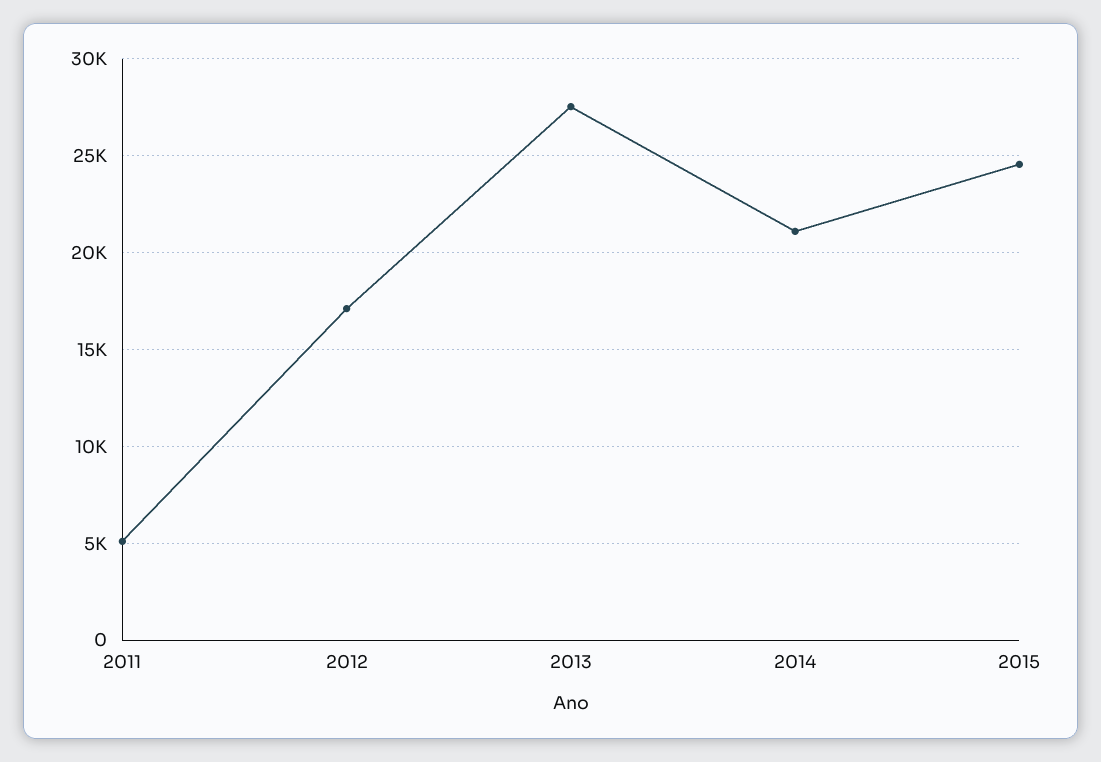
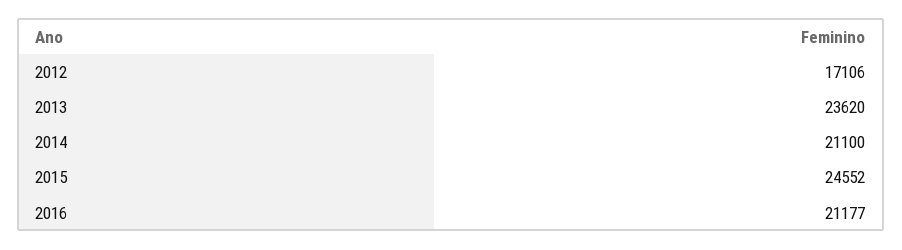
2011: 5000 -> none
2013: 27500 -> 23620
2016: none -> 21177

